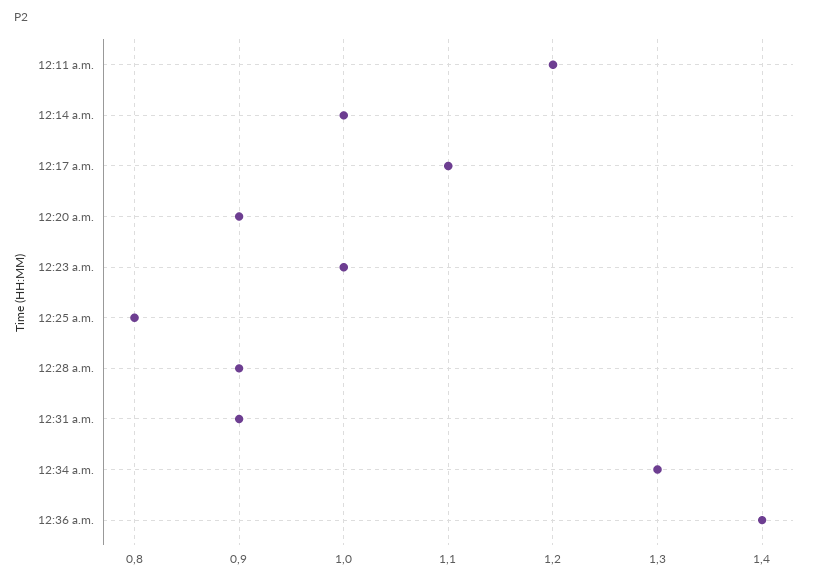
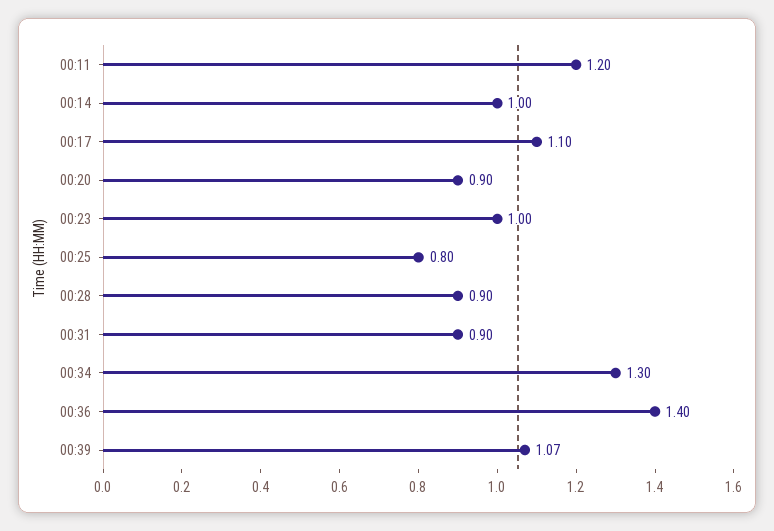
00:39: none -> 1.07

